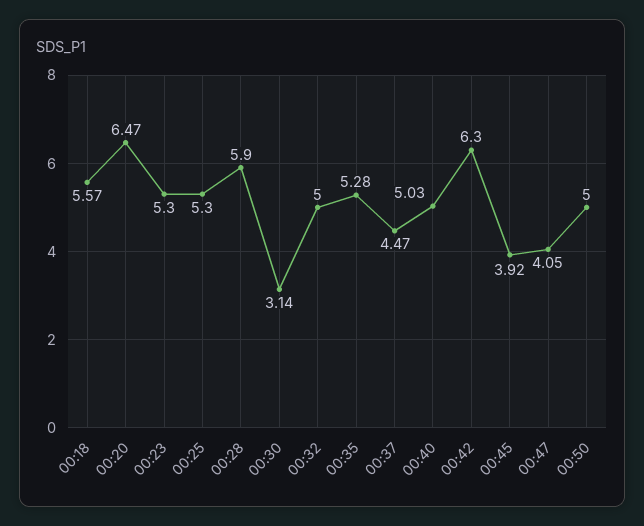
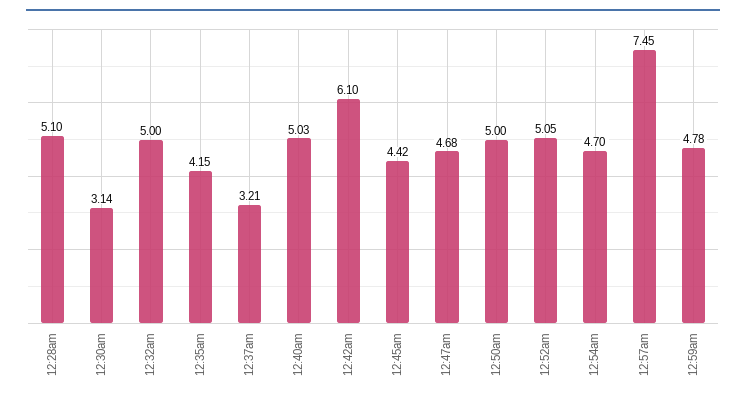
00:18: 5.57 -> none
00:20: 6.47 -> none
00:23: 5.3 -> none
00:25: 5.3 -> none
00:28: 5.9 -> 5.1
00:35: 5.28 -> 4.15
00:37: 4.47 -> 3.21
00:42: 6.3 -> 6.1
00:45: 3.92 -> 4.42
00:47: 4.05 -> 4.68
12:52am: none -> 5.05
12:54am: none -> 4.7
12:57am: none -> 7.45
12:59am: none -> 4.78

